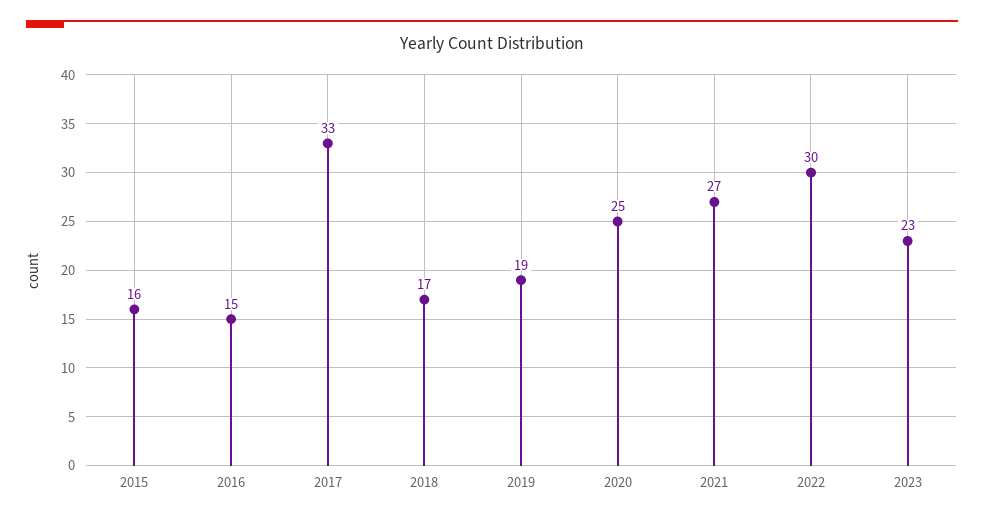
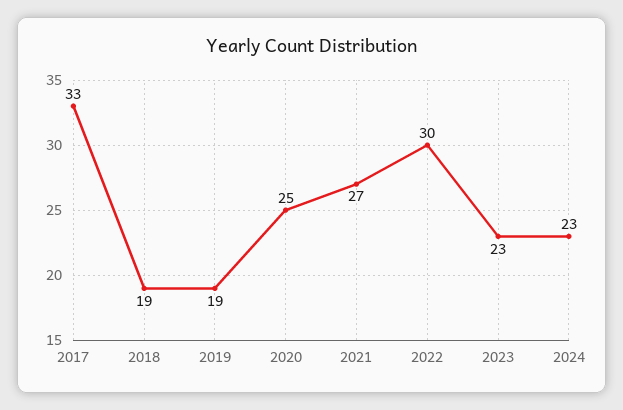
2015: 16 -> none
2016: 15 -> none
2018: 17 -> 19
2024: none -> 23

